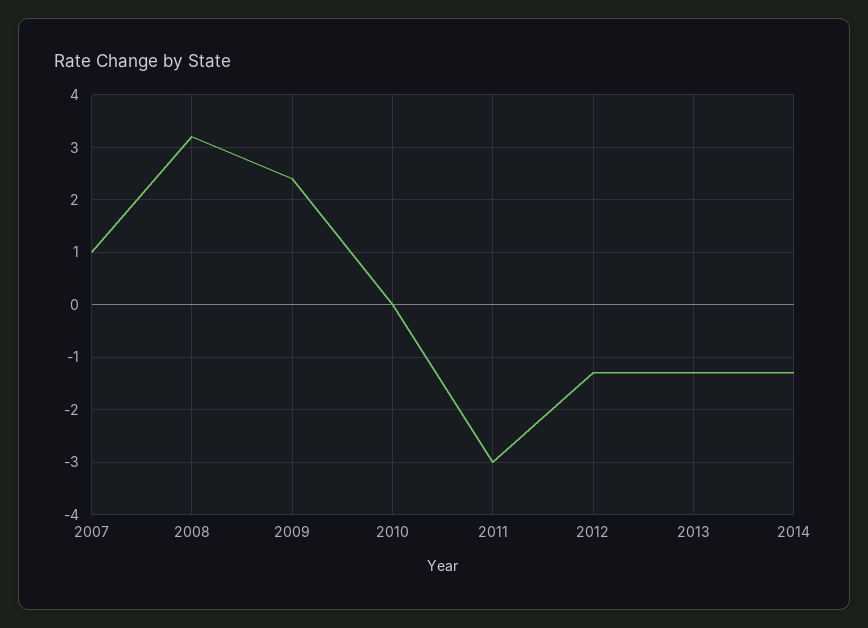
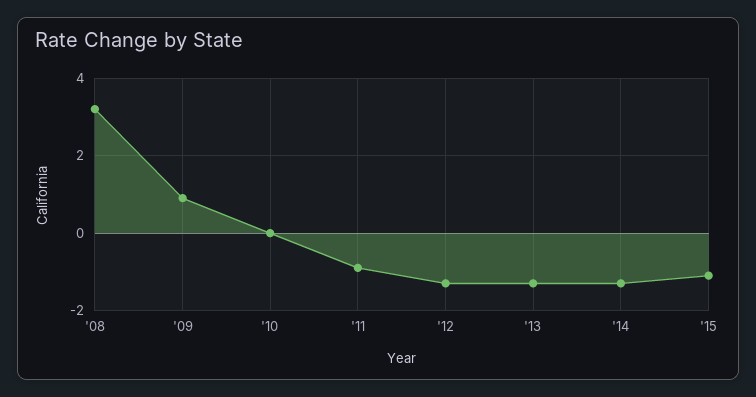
2007: 1 -> none
2009: 2.5 -> 1
2011: -3 -> -1
'15: none -> -1

